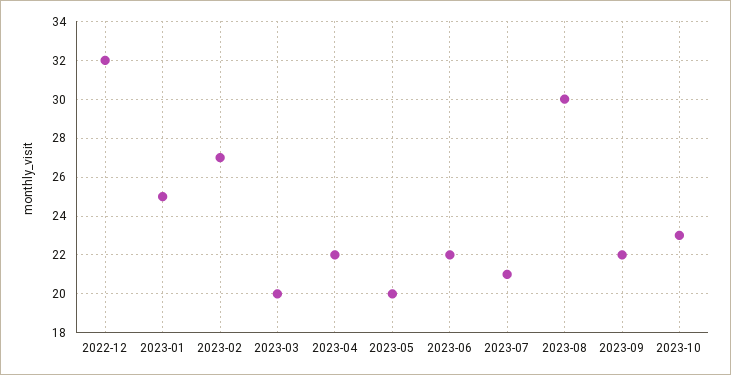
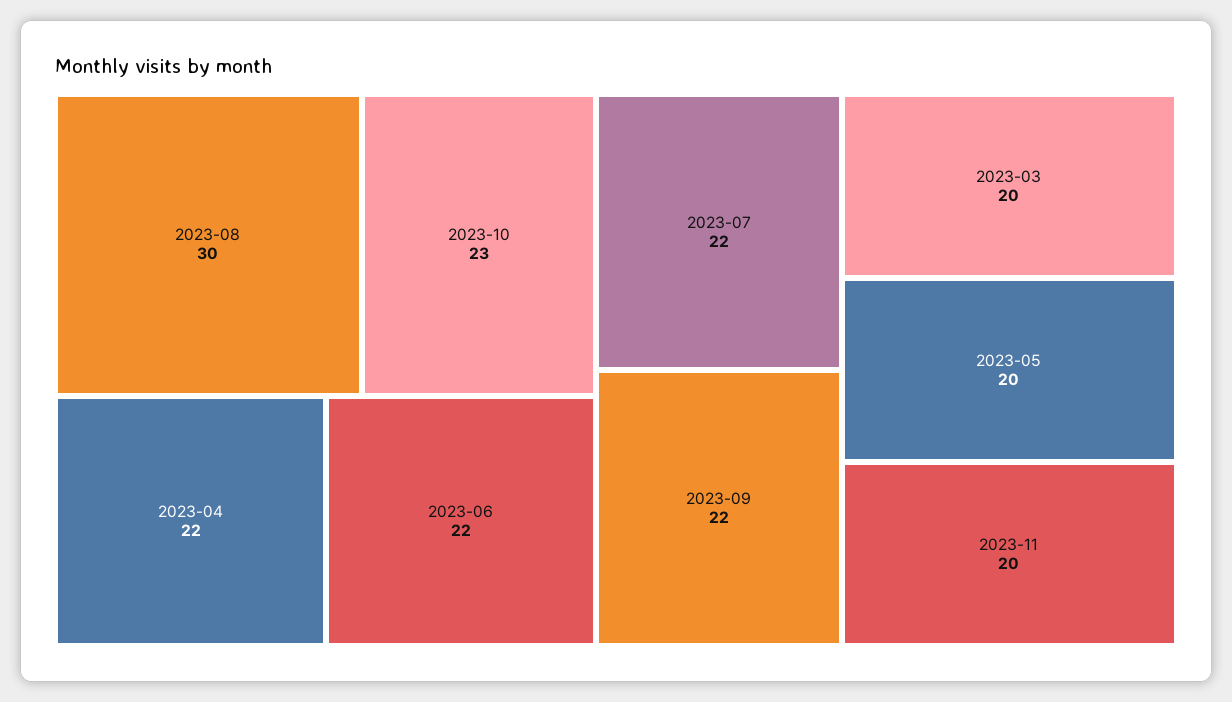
2022-12: 32 -> none
2023-01: 25 -> none
2023-02: 27 -> none
2023-07: 21 -> 22
2023-11: none -> 20

